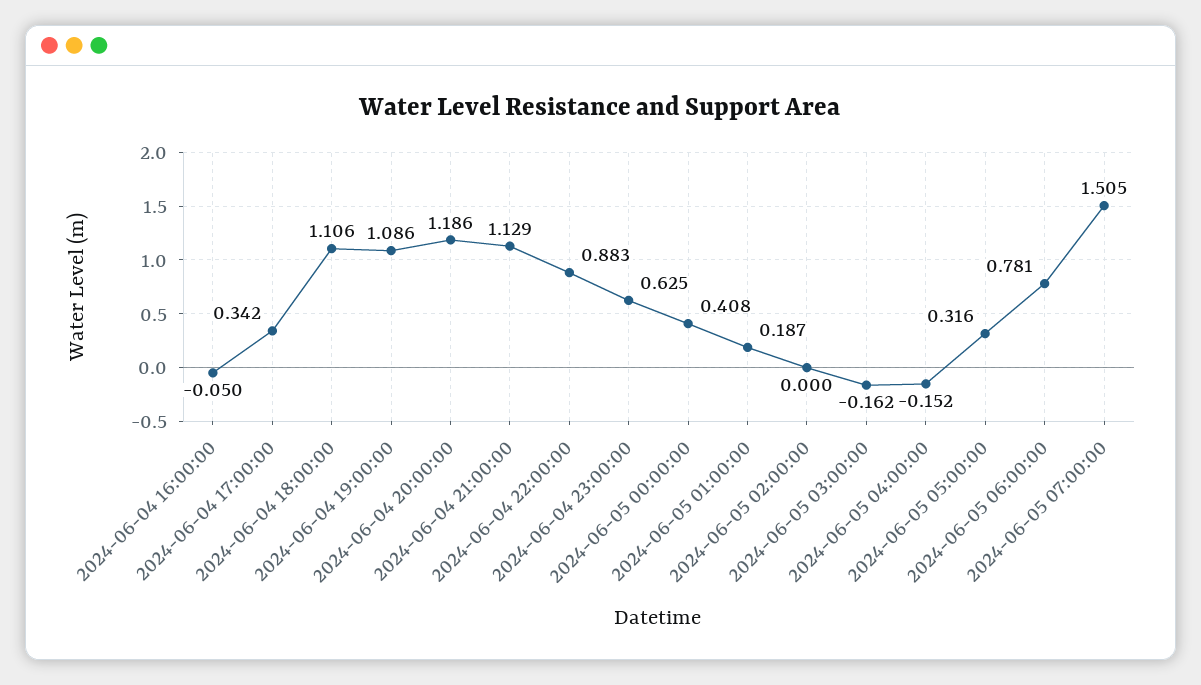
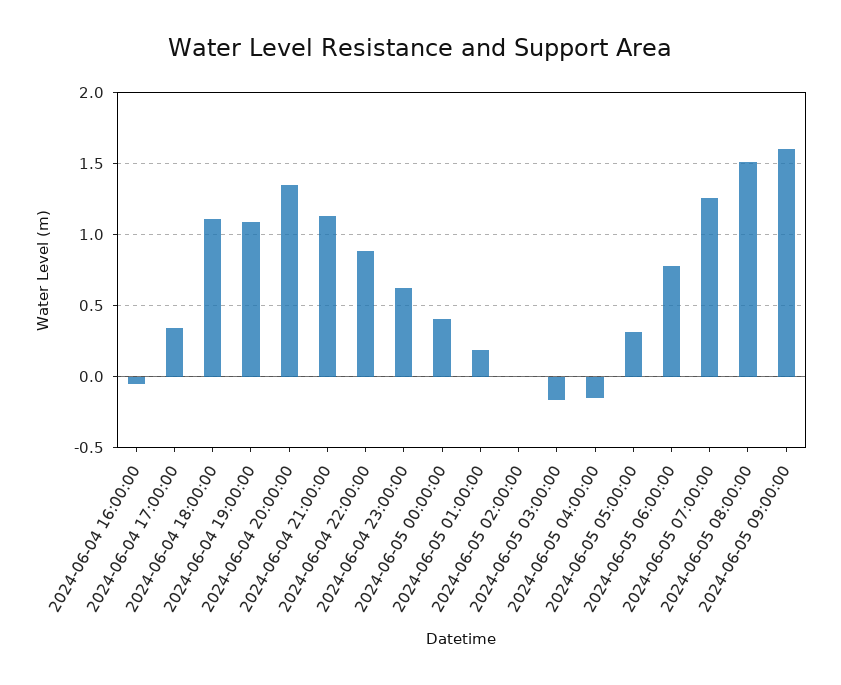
2024-06-04 20:00:00: 1.186 -> 1.35
2024-06-05 07:00:00: 1.505 -> 1.25
2024-06-05 08:00:00: none -> 1.5
2024-06-05 09:00:00: none -> 1.6

